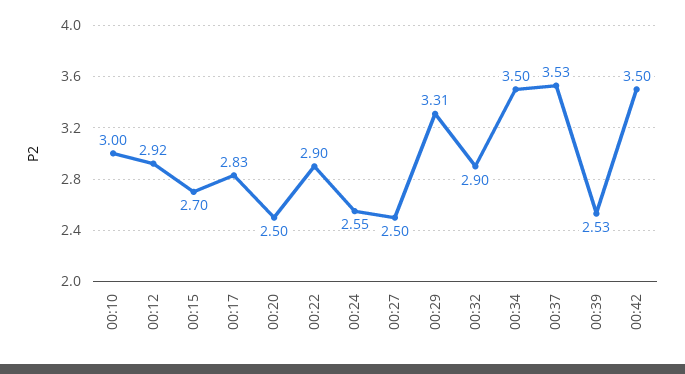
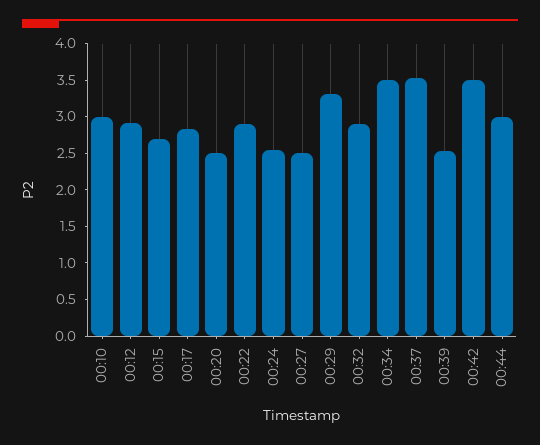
00:44: none -> 3

